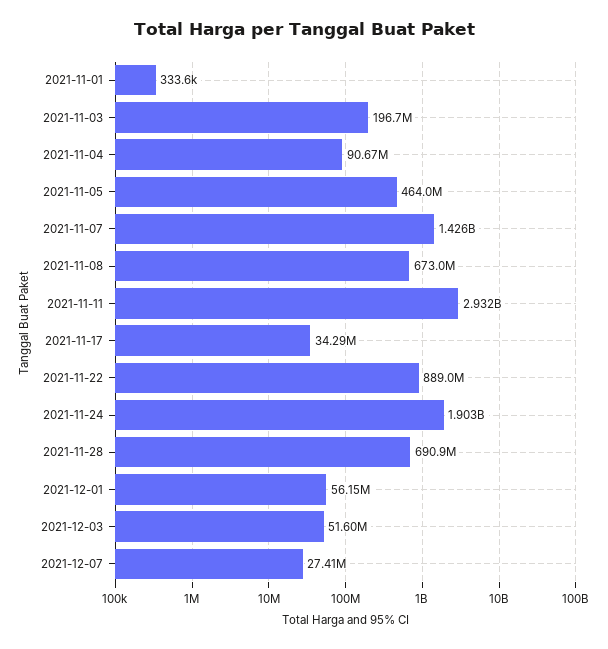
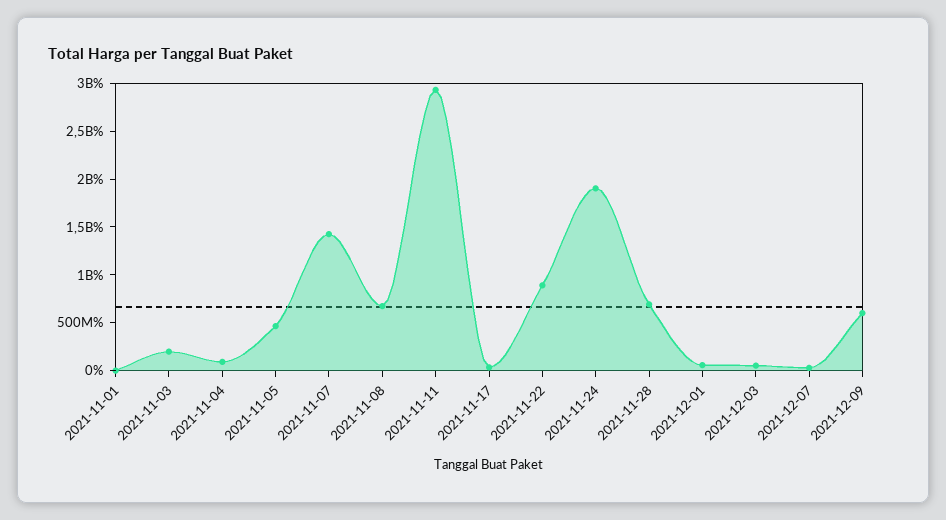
2021-12-09: none -> 600000000

